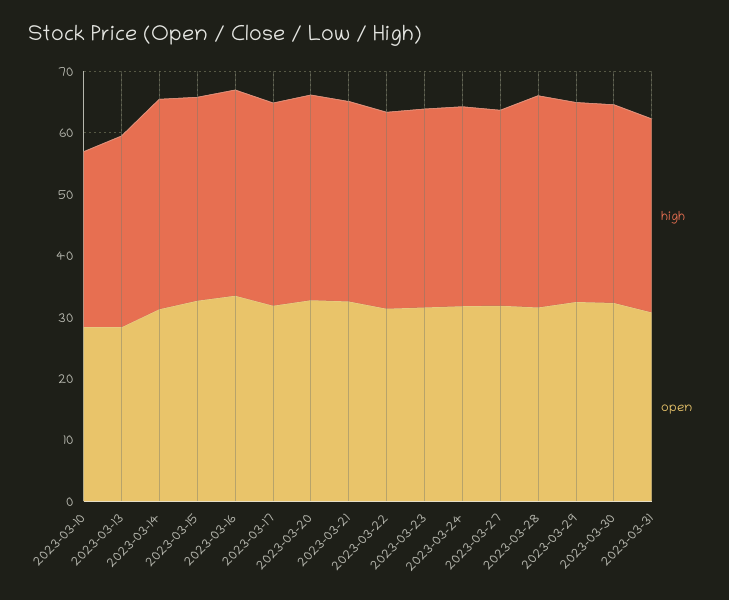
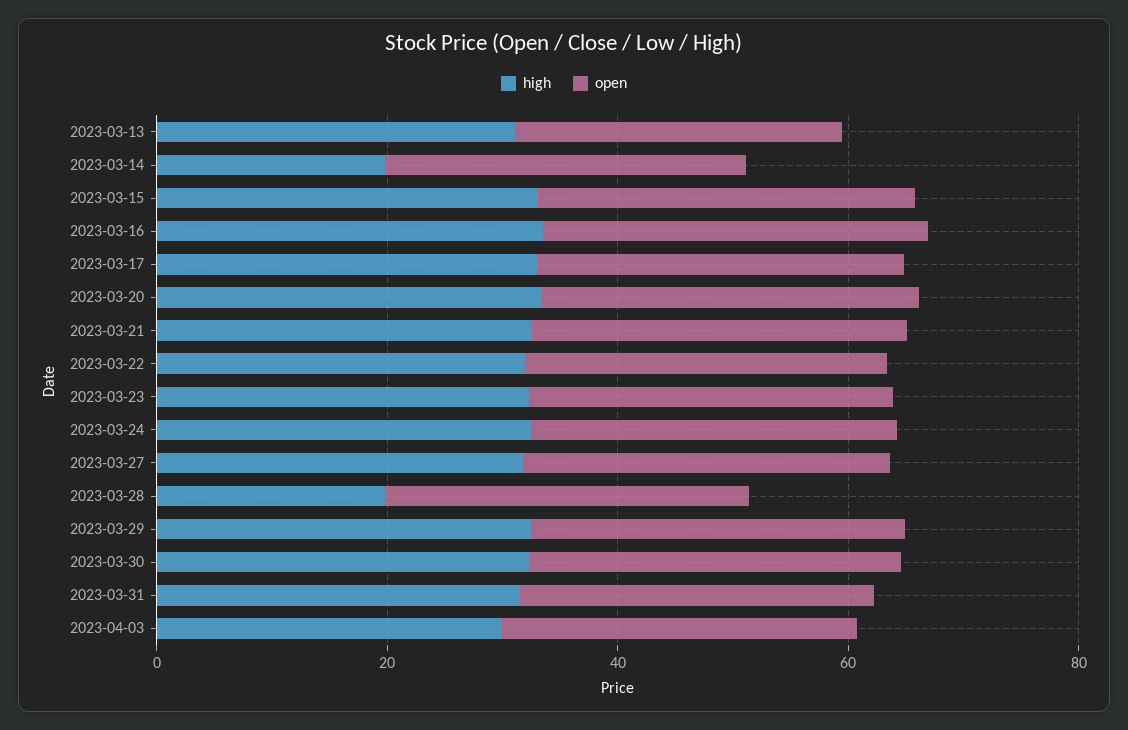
high, 2023-03-10: 28 -> none
open, 2023-03-10: 28 -> none
high, 2023-03-14: 34 -> 20
high, 2023-03-28: 34 -> 20
high, 2023-04-03: none -> 30
open, 2023-04-03: none -> 30

